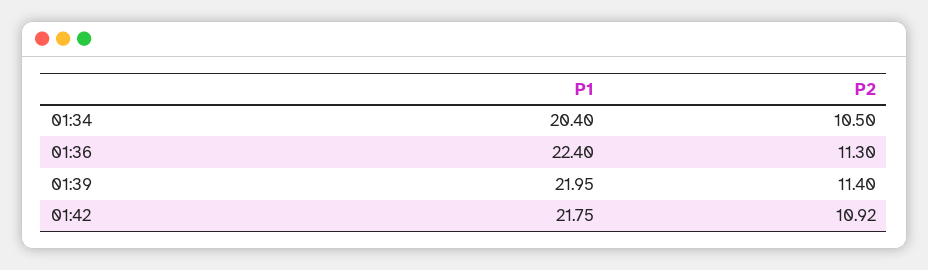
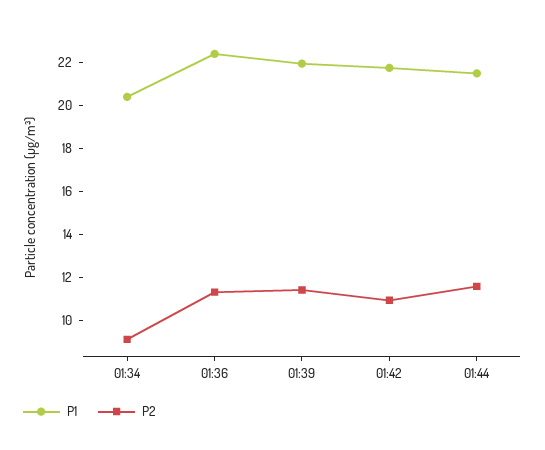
P2, 01:34: 10.5 -> 9
P1, 01:44: none -> 21.5
P2, 01:44: none -> 11.5

